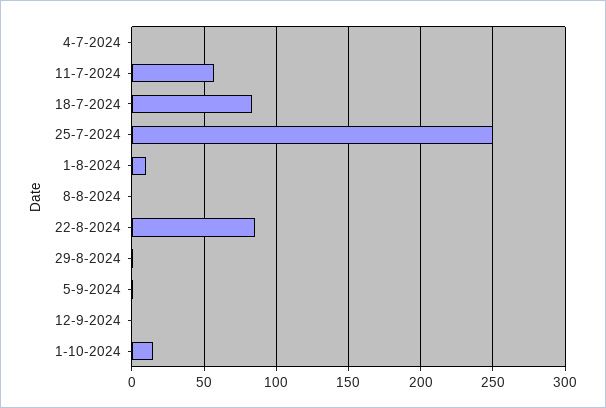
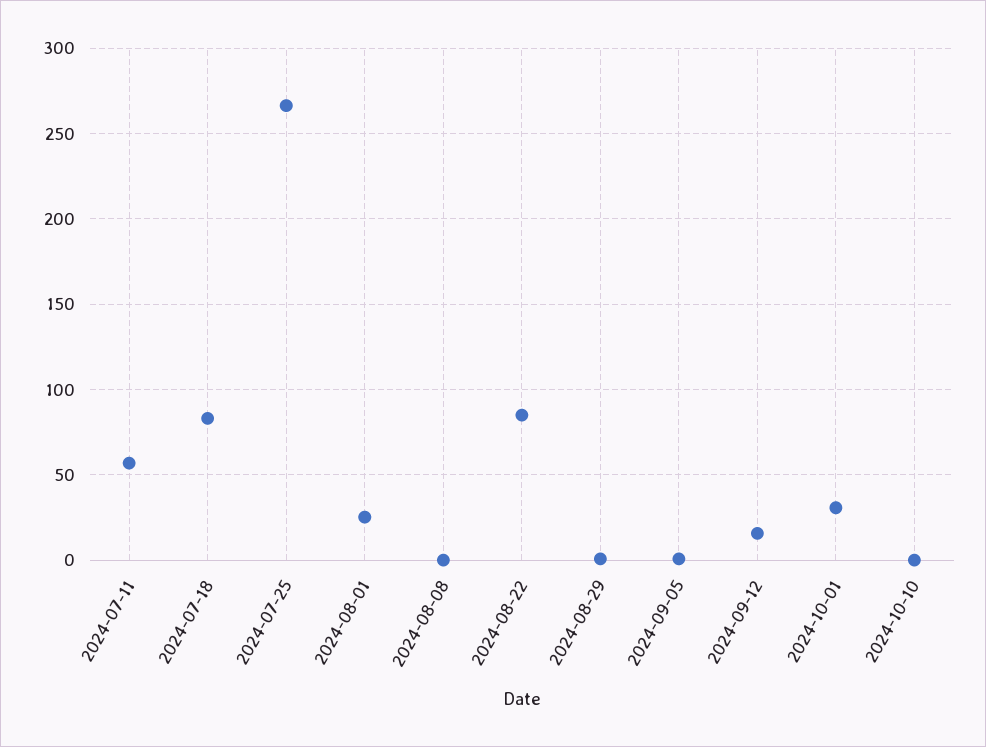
4-7-2024: 0 -> none
25-7-2024: 250 -> 265
1-8-2024: 10 -> 25
12-9-2024: 0 -> 15
1-10-2024: 15 -> 30
2024-10-10: none -> 0

